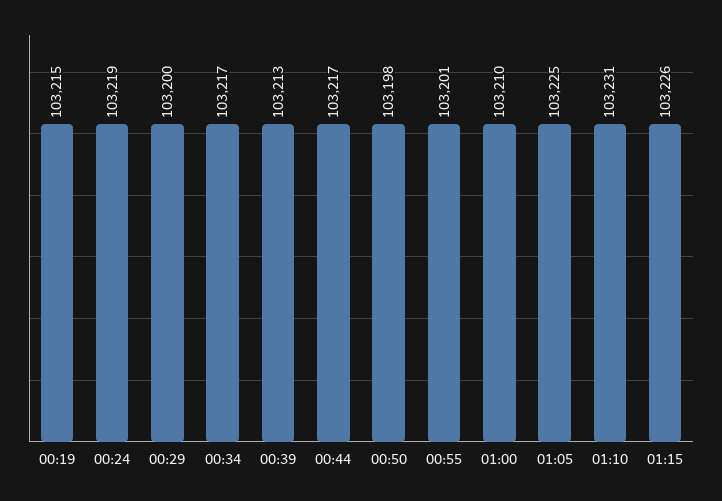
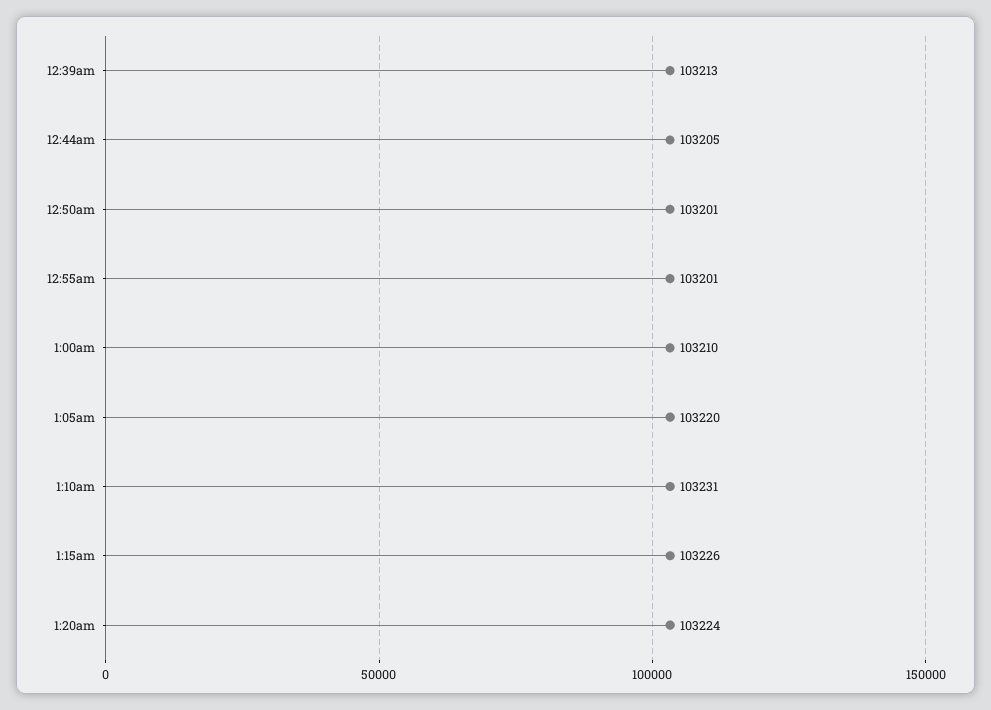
00:19: 103215 -> none
00:24: 103219 -> none
00:29: 103200 -> none
00:34: 103217 -> none
00:44: 103217 -> 103205
00:50: 103198 -> 103201
01:05: 103225 -> 103220
1:20am: none -> 103224

